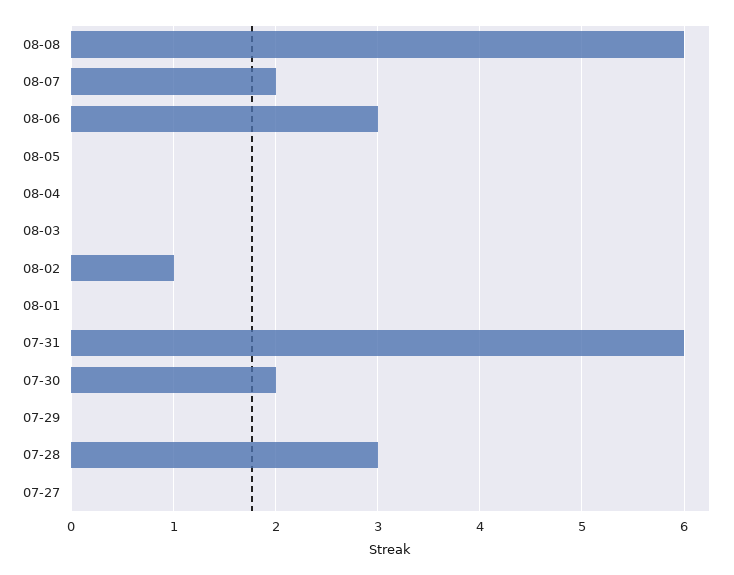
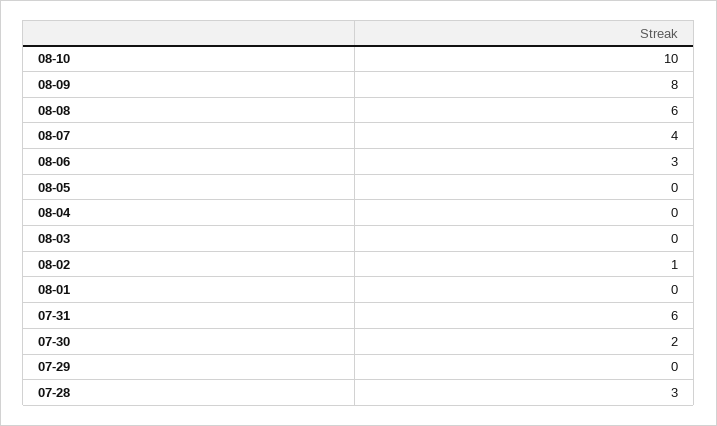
08-07: 2 -> 4
07-27: 0 -> none
08-10: none -> 10
08-09: none -> 8

